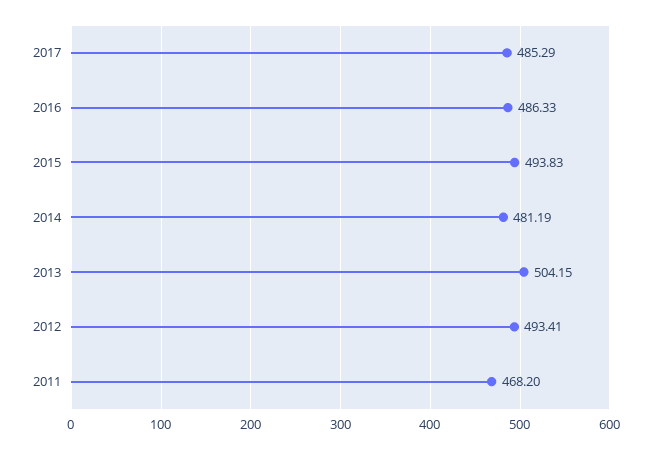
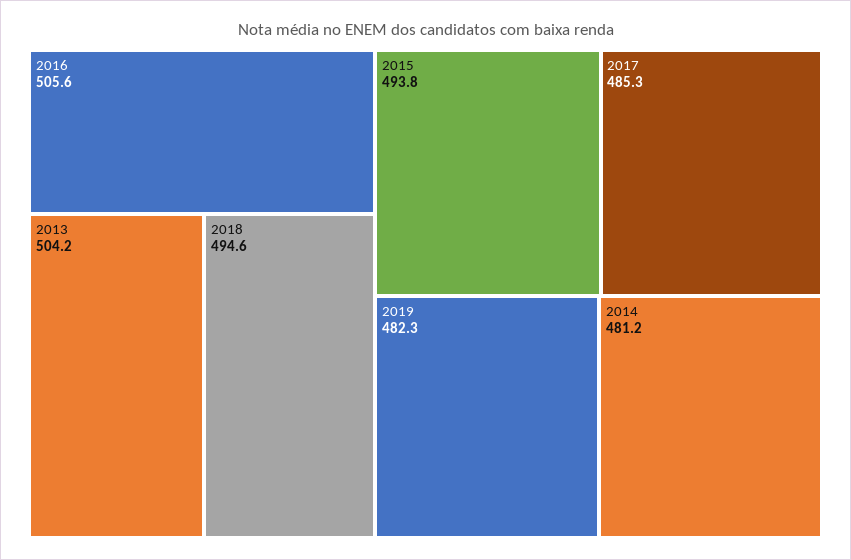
2016: 486.33 -> 505.6
2012: 493.41 -> none
2011: 468.2 -> none
2018: none -> 494.6
2019: none -> 482.3

